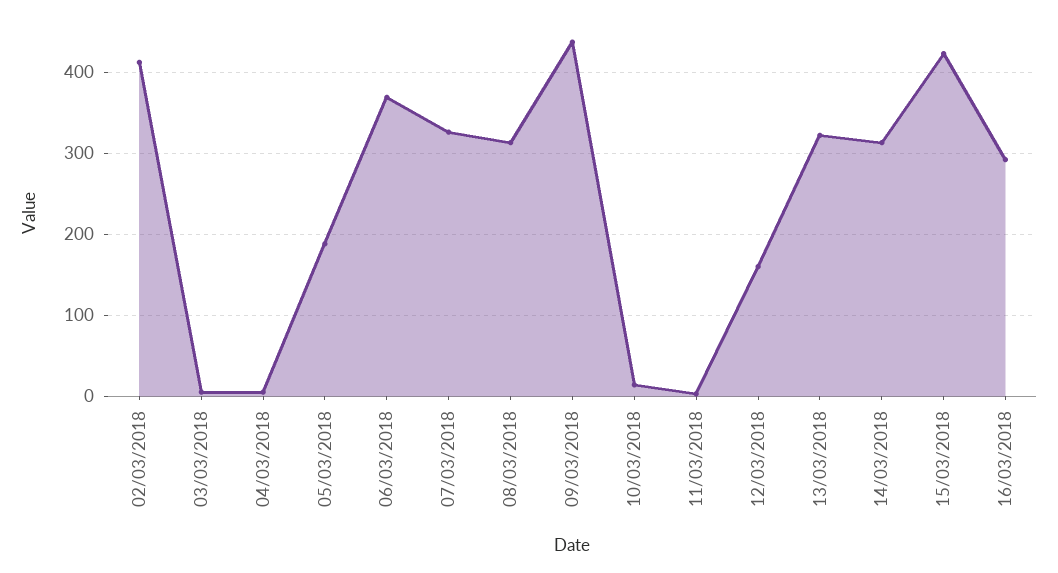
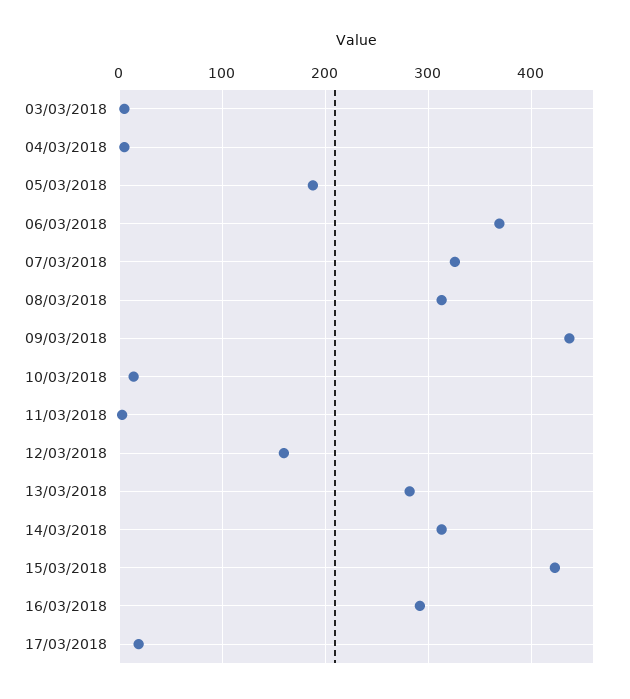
02/03/2018: 410 -> none
13/03/2018: 320 -> 280
17/03/2018: none -> 20

